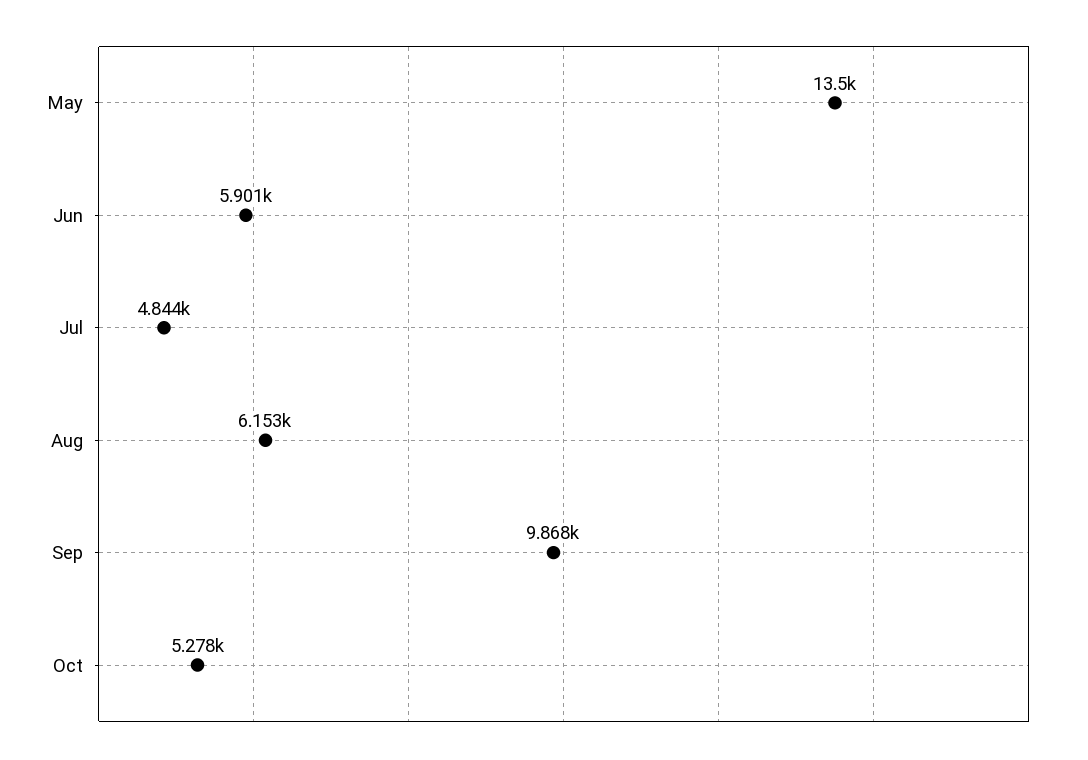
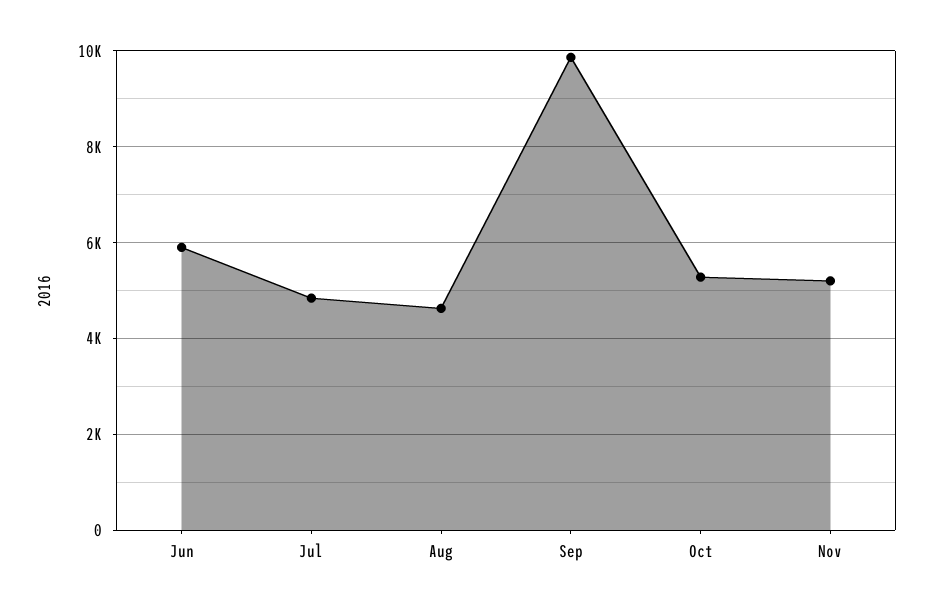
May: 13500 -> none
Aug: 6153 -> 4600
Nov: none -> 5200

